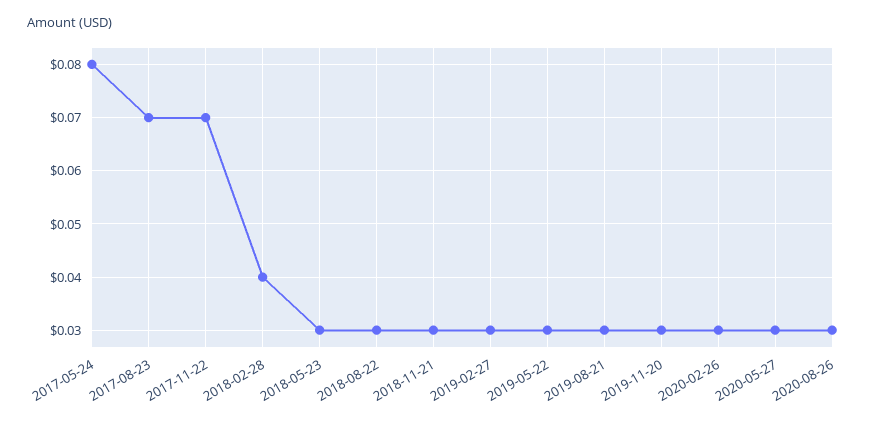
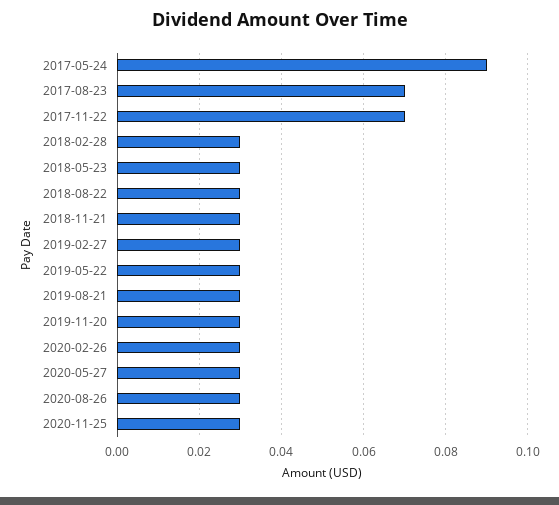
2017-05-24: 0.08 -> 0.09
2018-02-28: 0.04 -> 0.03
2020-11-25: none -> 0.03

